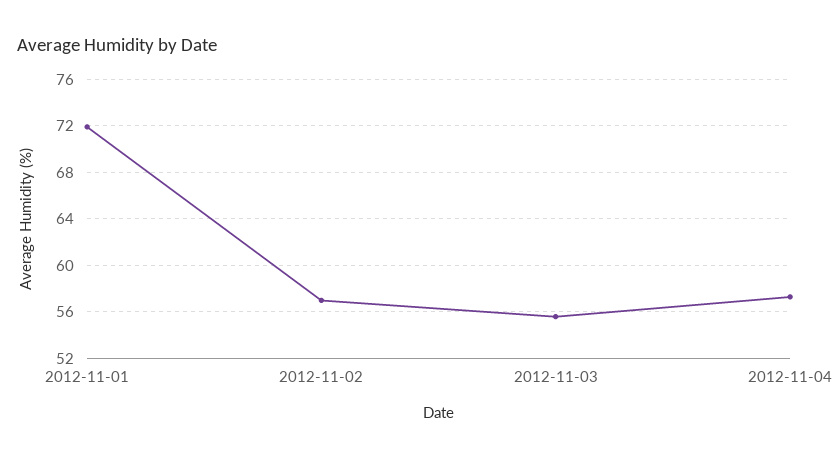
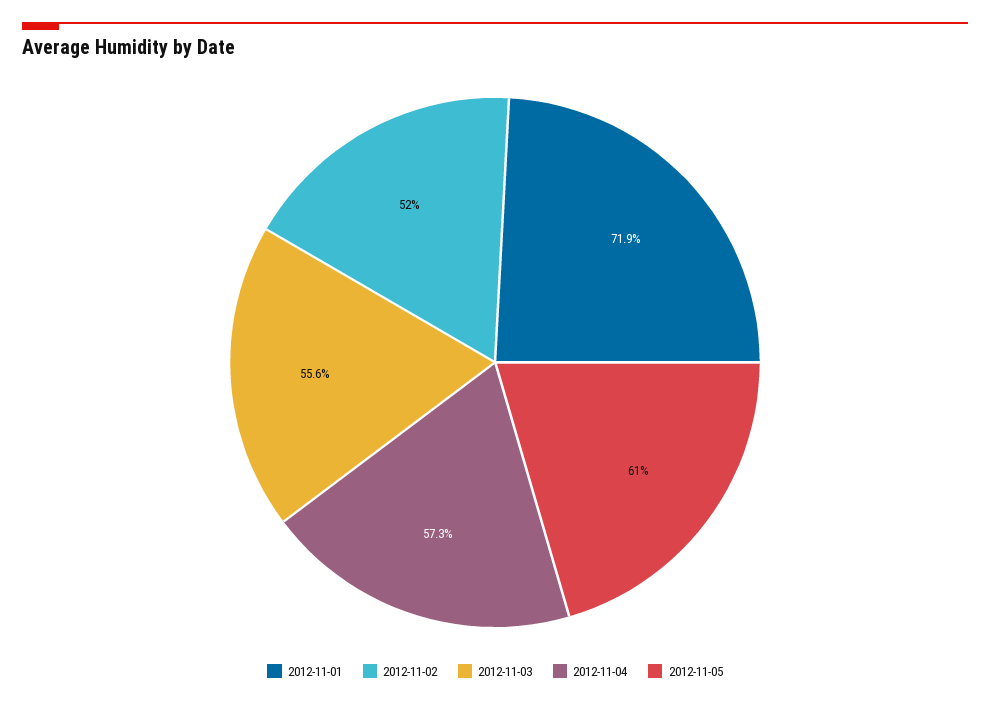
2012-11-02: 57 -> 52
2012-11-05: none -> 61

